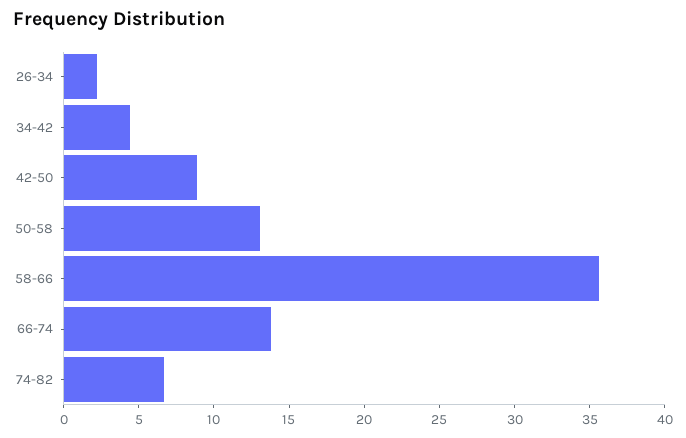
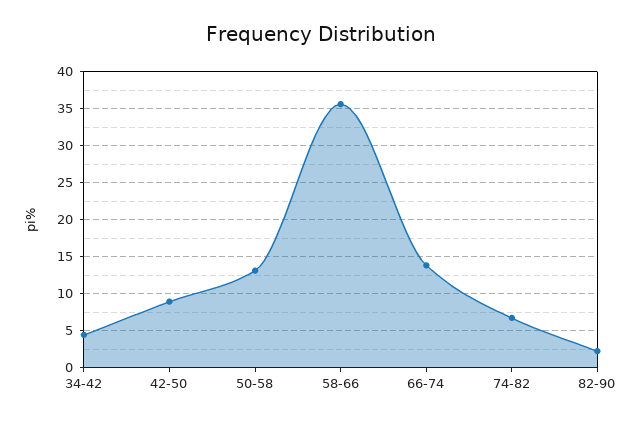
26-34: 2 -> none
82-90: none -> 2

